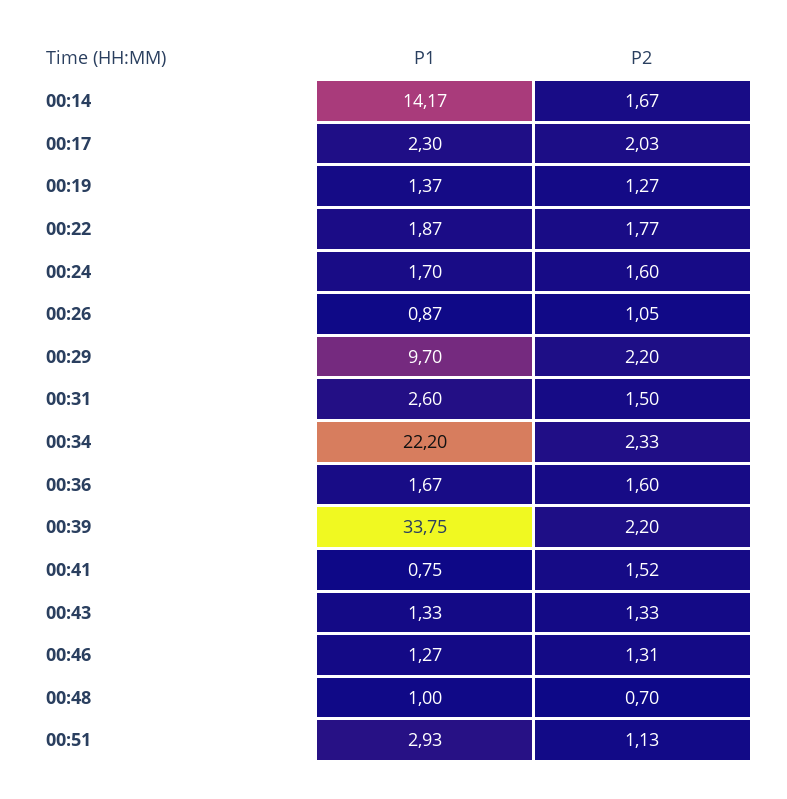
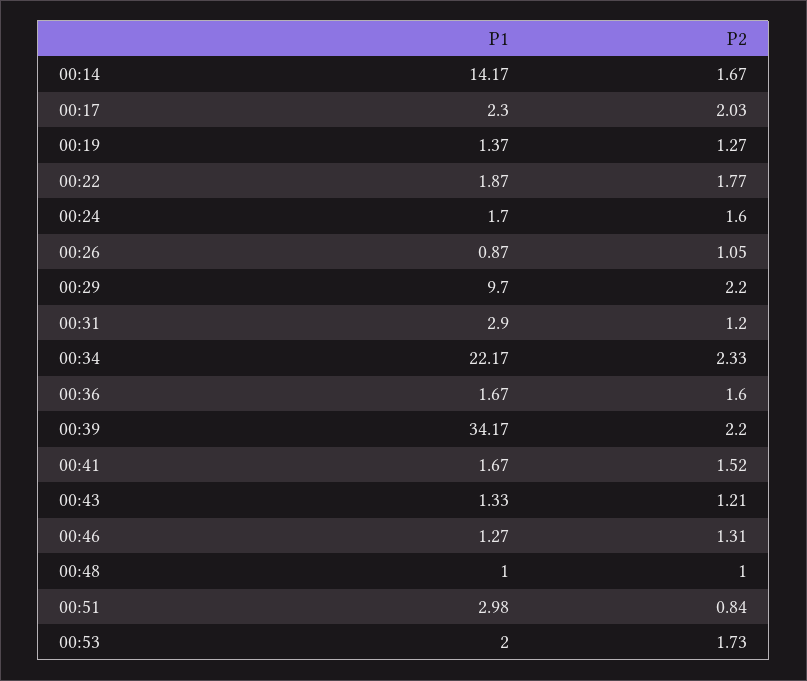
P1, 00:31: 2.6 -> 2.9
P2, 00:31: 1.5 -> 1.2
P1, 00:34: 22.2 -> 22.17
P1, 00:39: 33.75 -> 34.17
P1, 00:41: 0.75 -> 1.67
P2, 00:43: 1.33 -> 1.21
P2, 00:48: 0.7 -> 1
P1, 00:51: 2.93 -> 2.98
P2, 00:51: 1.13 -> 0.84
P1, 00:53: none -> 2
P2, 00:53: none -> 1.73

